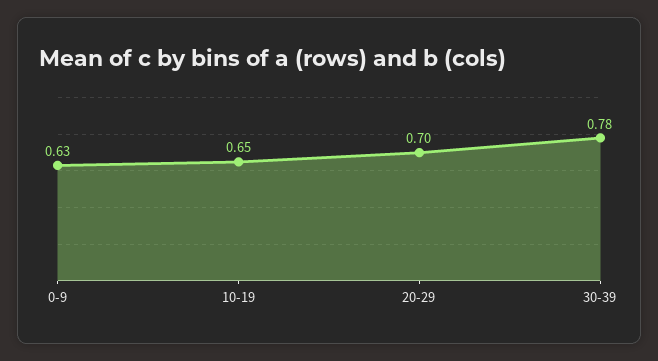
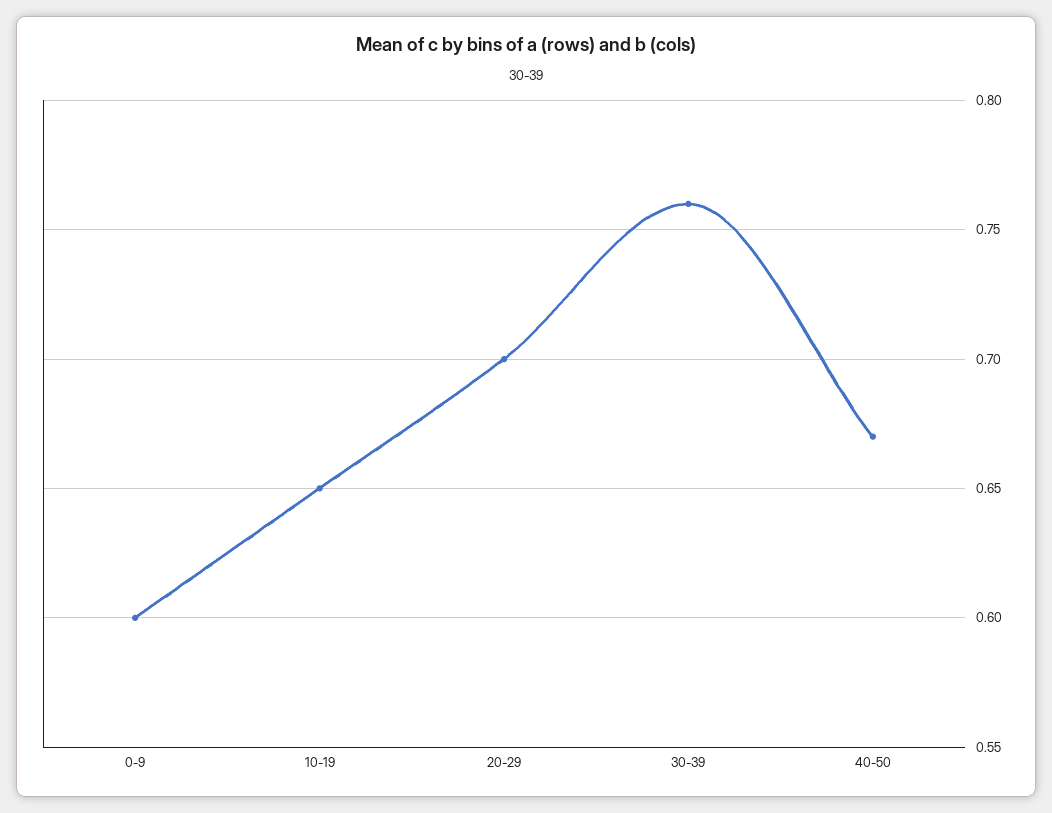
0-9: 0.63 -> 0.6
30-39: 0.78 -> 0.76
40-50: none -> 0.67

